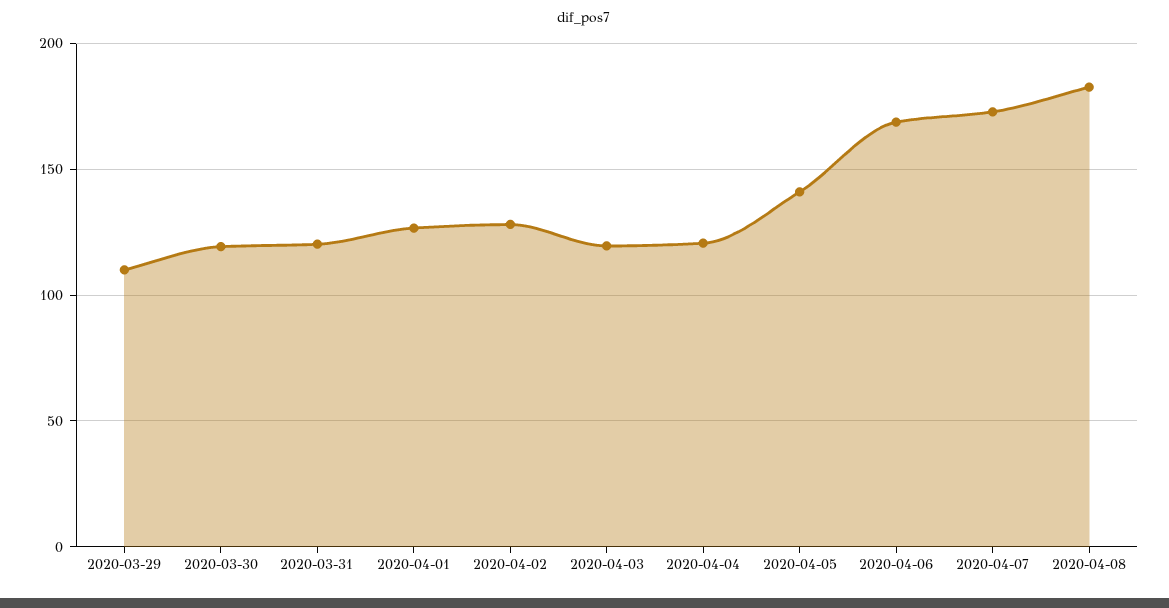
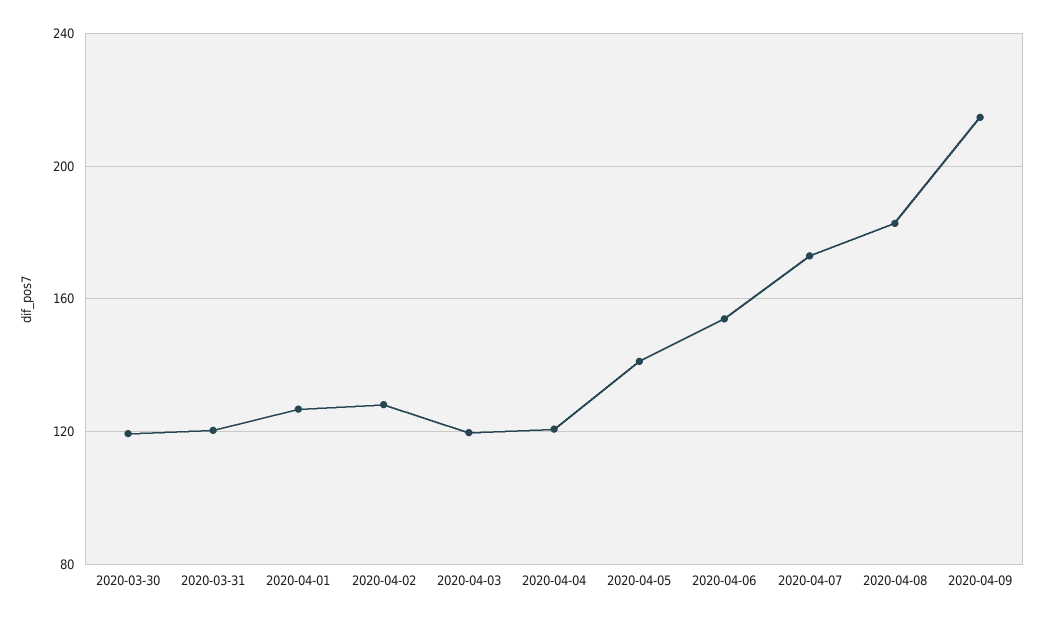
2020-03-29: 110 -> none
2020-04-06: 170 -> 155
2020-04-09: none -> 215

